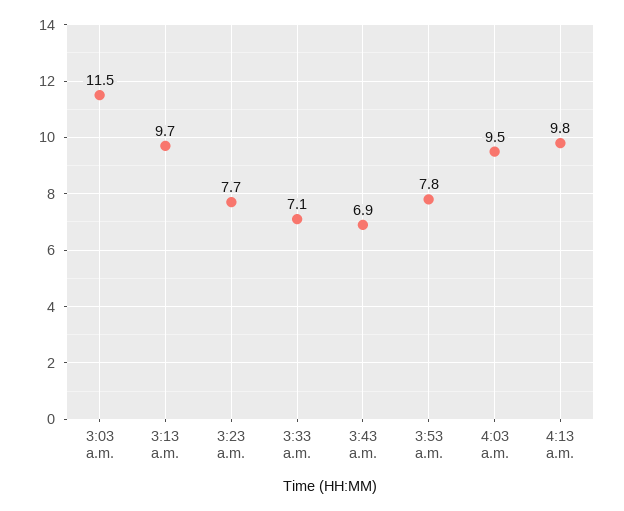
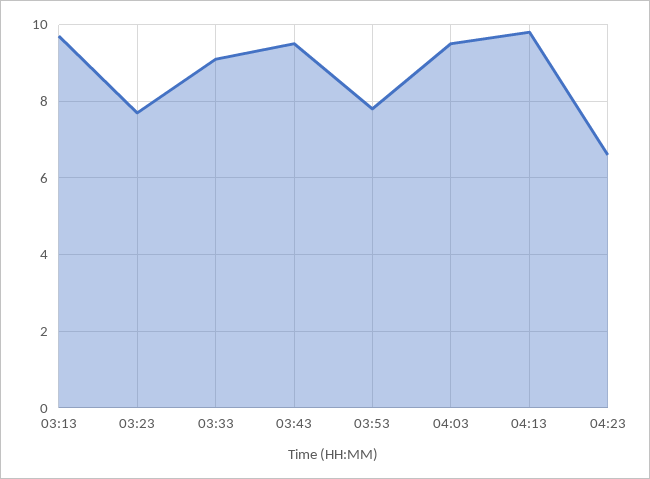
3:03 a.m.: 11.5 -> none
3:33 a.m.: 7.1 -> 9
3:43 a.m.: 6.9 -> 9.5
04:23: none -> 6.5

